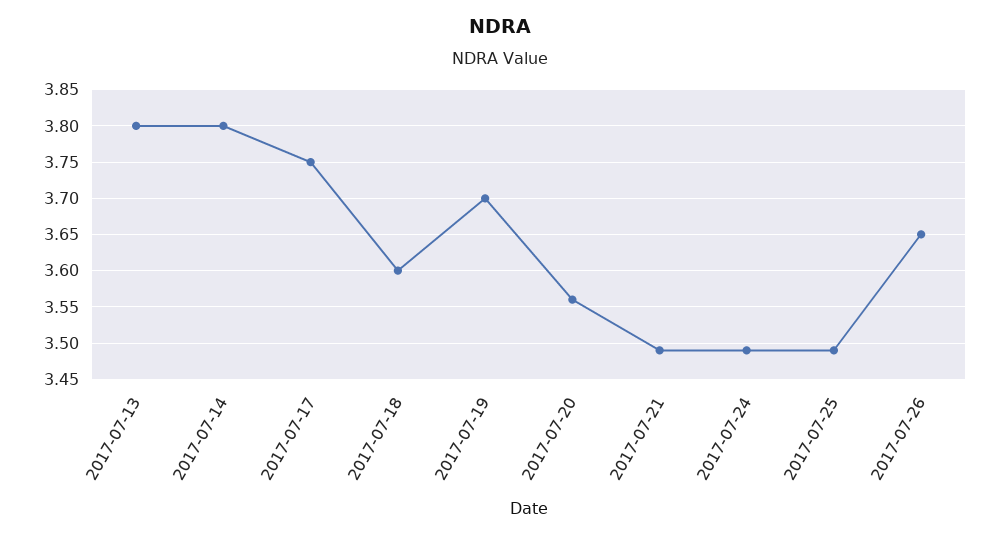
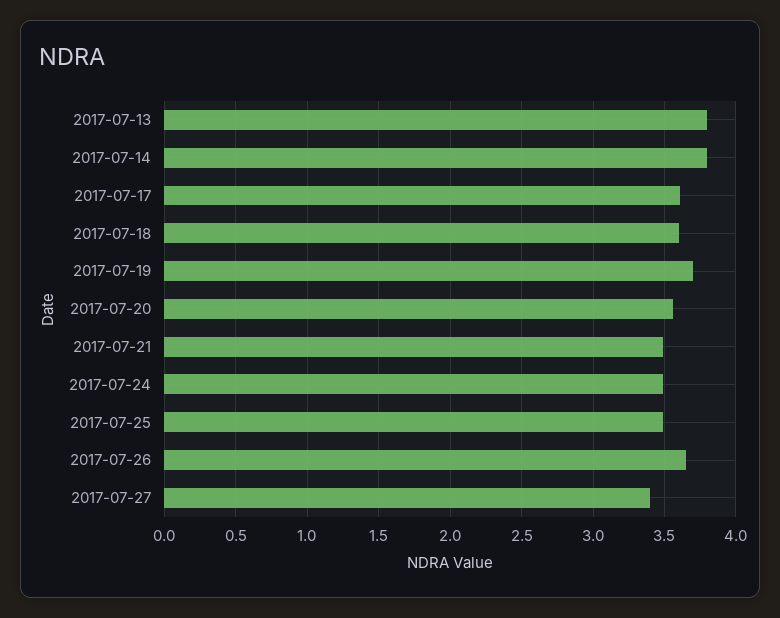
2017-07-17: 3.75 -> 3.6
2017-07-27: none -> 3.4

